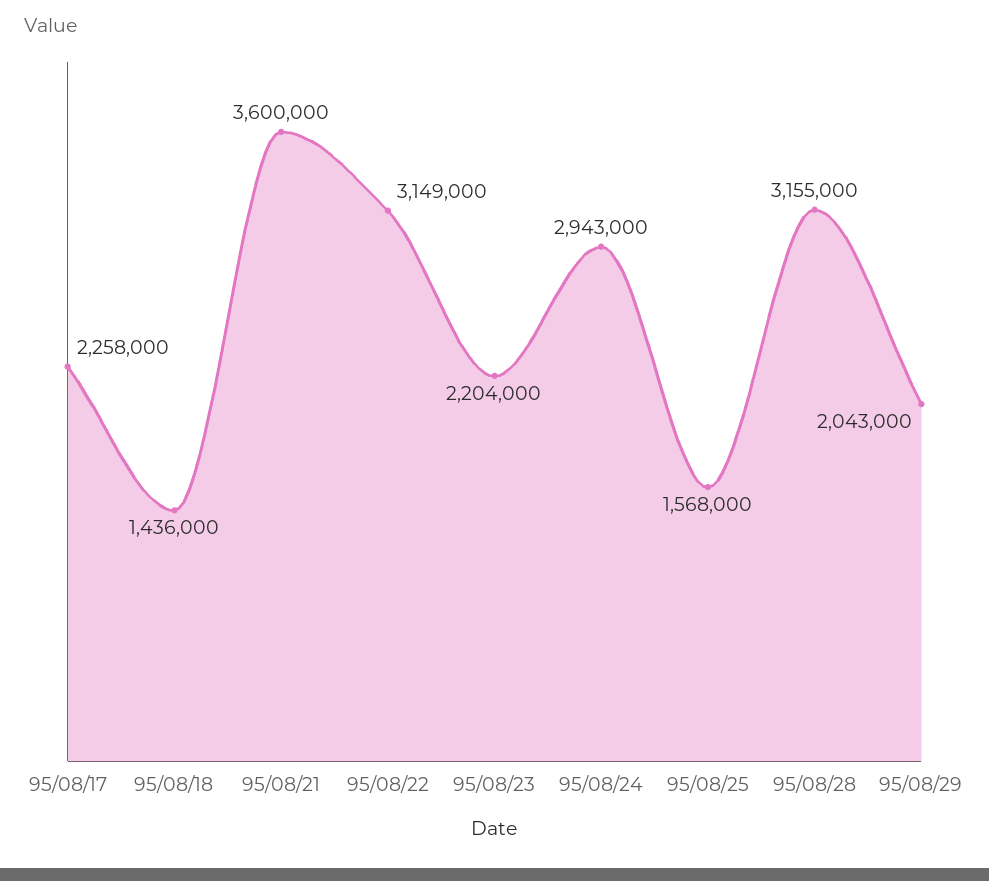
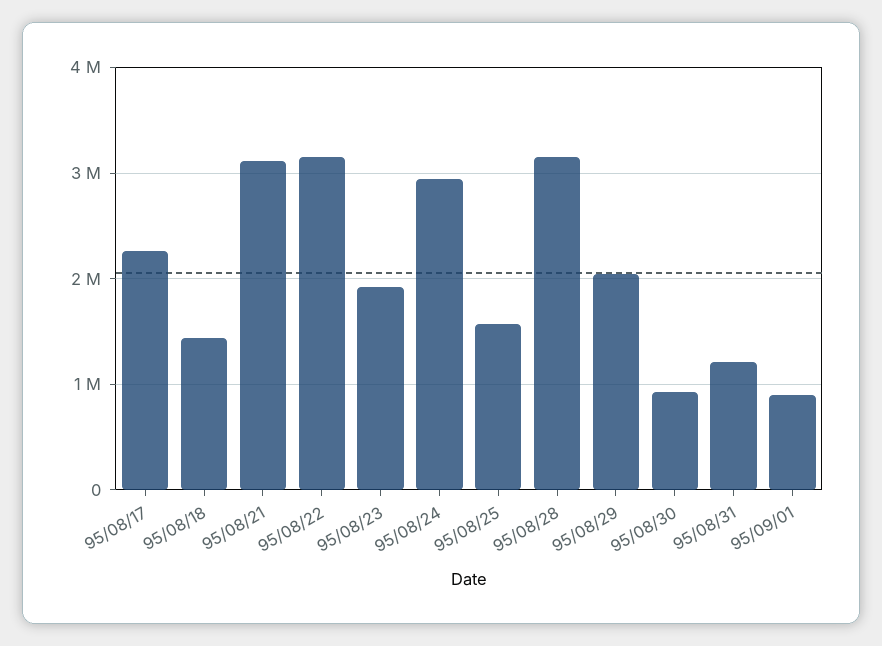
95/08/21: 3600000 -> 3100000
95/08/23: 2204000 -> 1900000
95/08/30: none -> 900000
95/08/31: none -> 1200000
95/09/01: none -> 900000

